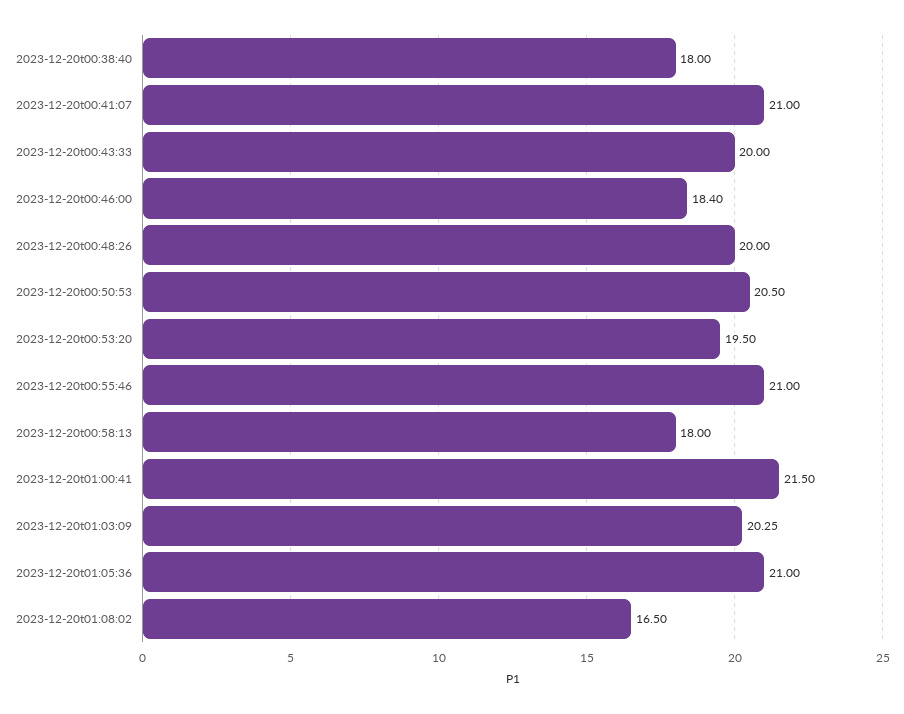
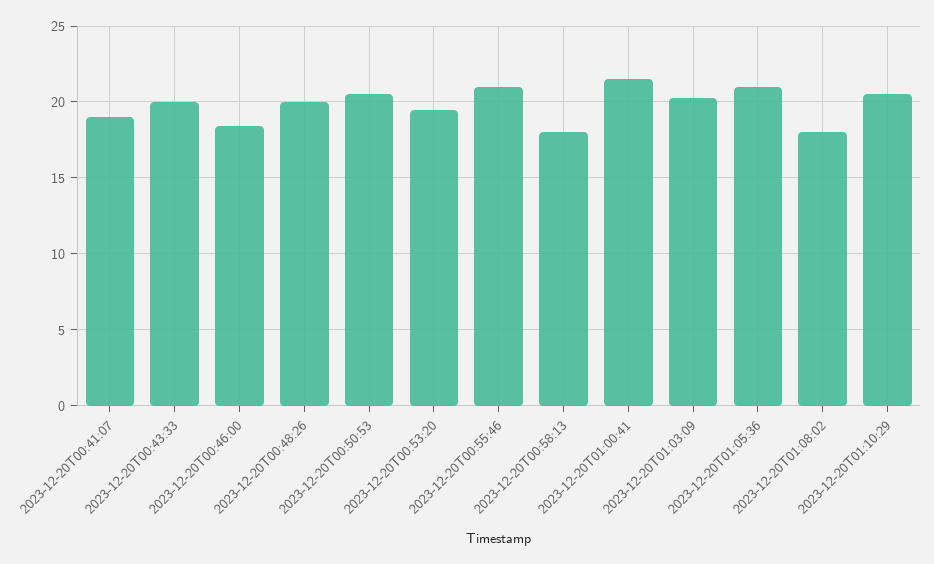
2023-12-20t00:38:40: 18 -> none
2023-12-20t00:41:07: 21 -> 19
2023-12-20t01:08:02: 16.5 -> 18
2023-12-20T01:10:29: none -> 20.5

